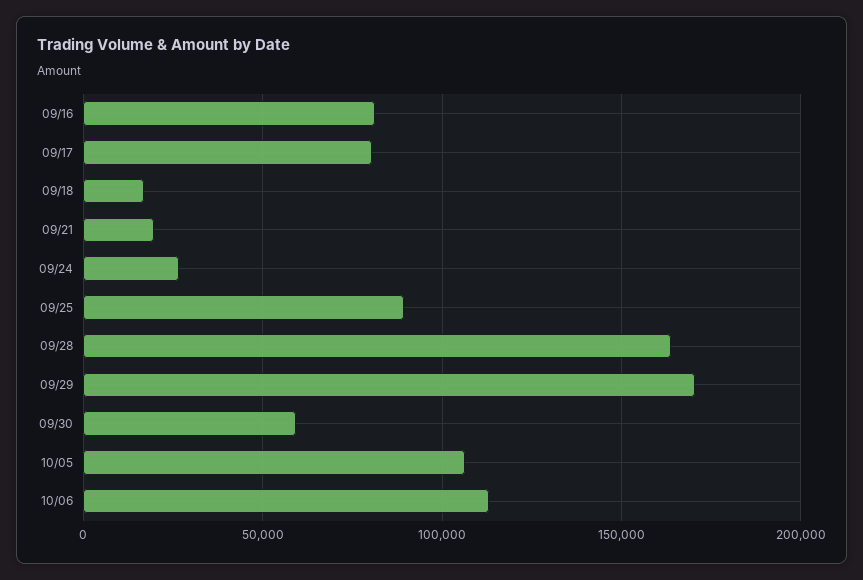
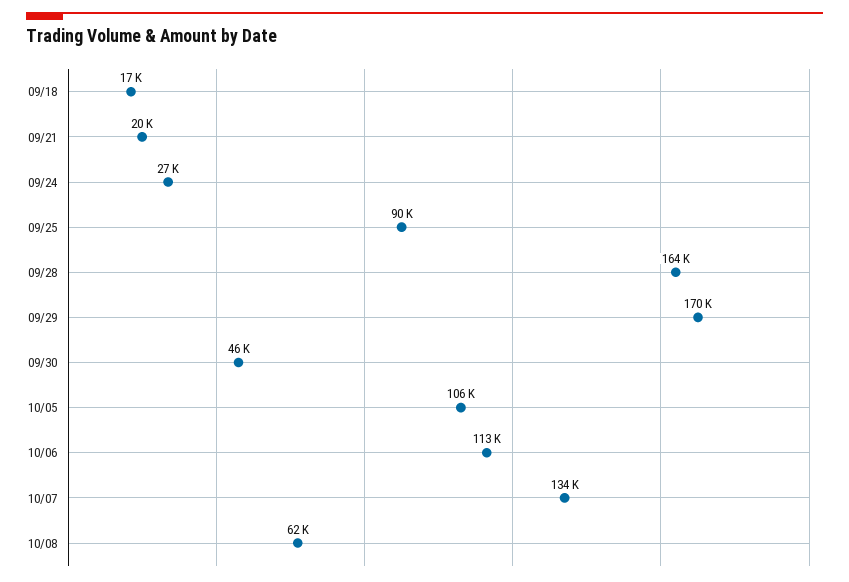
09/16: 80000 -> none
09/17: 80000 -> none
09/30: 60000 -> 46000
10/07: none -> 134000
10/08: none -> 62000

